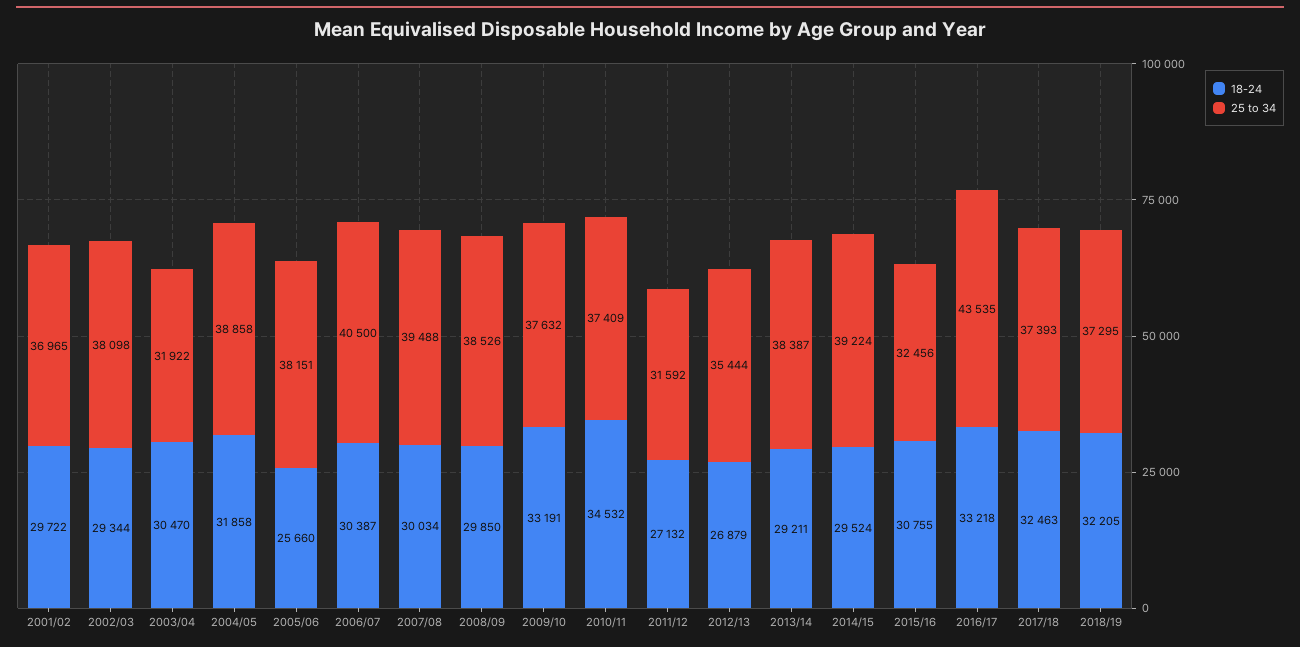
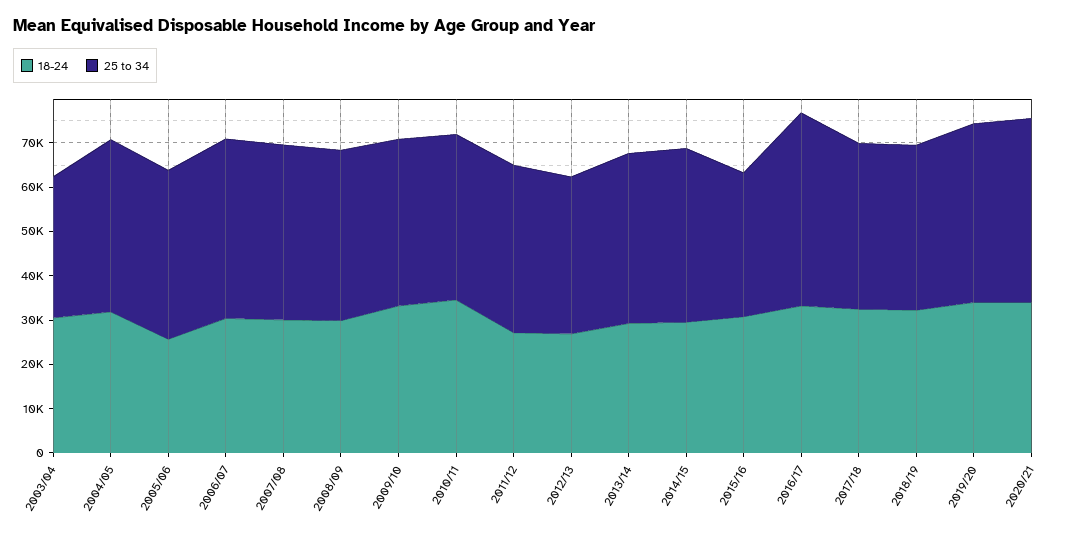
18-24, 2001/02: 29722 -> none
25 to 34, 2001/02: 36965 -> none
18-24, 2002/03: 29344 -> none
25 to 34, 2002/03: 38098 -> none
25 to 34, 2011/12: 31592 -> 38000
18-24, 2019/20: none -> 34000
25 to 34, 2019/20: none -> 40000
18-24, 2020/21: none -> 34000
25 to 34, 2020/21: none -> 42000

